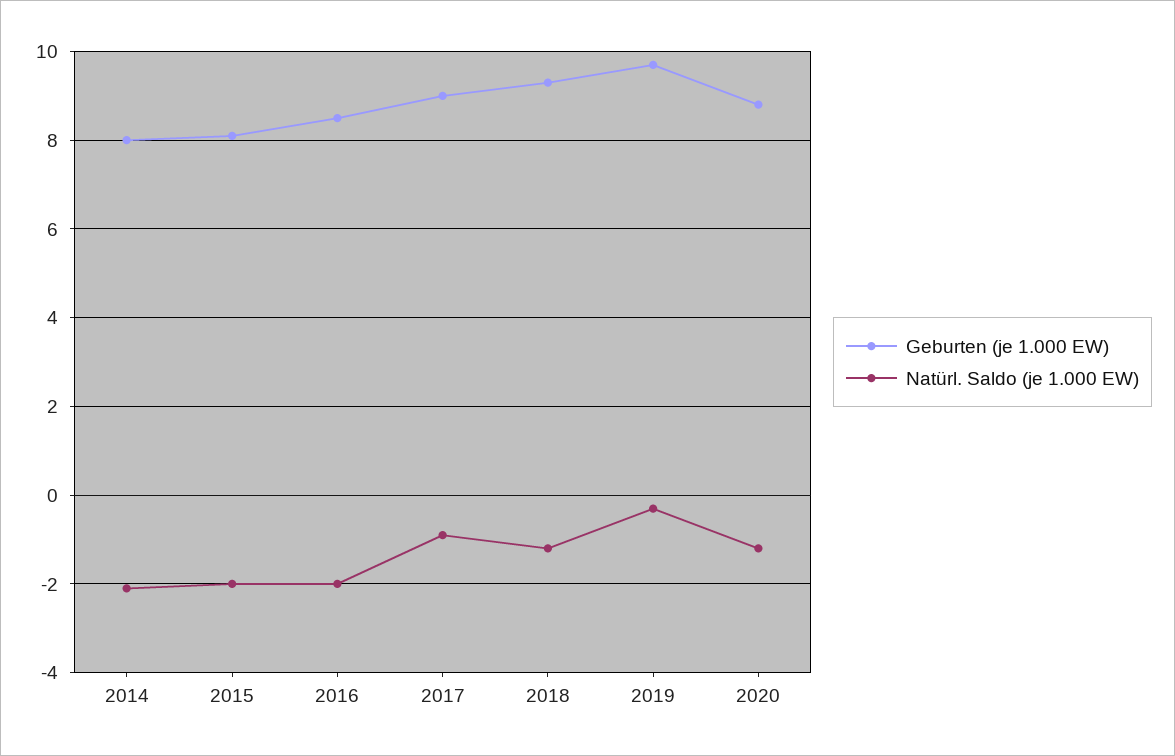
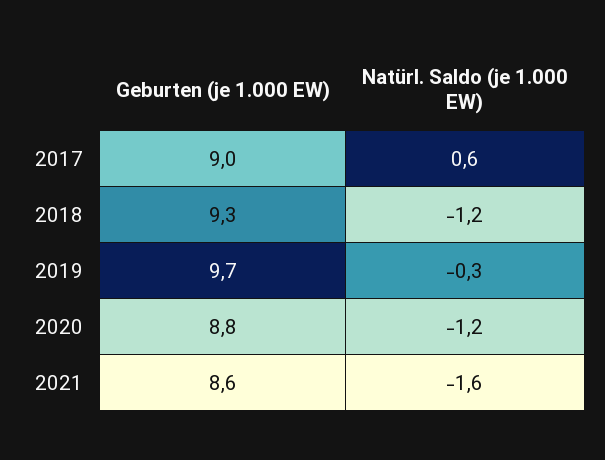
Geburten (je 1.000 EW), 2014: 8 -> none
Natürl. Saldo (je 1.000 EW), 2014: -2 -> none
Geburten (je 1.000 EW), 2015: 8 -> none
Natürl. Saldo (je 1.000 EW), 2015: -2 -> none
Geburten (je 1.000 EW), 2016: 8.5 -> none
Natürl. Saldo (je 1.000 EW), 2016: -2 -> none
Natürl. Saldo (je 1.000 EW), 2017: -1 -> 0.6
Geburten (je 1.000 EW), 2021: none -> 8.6
Natürl. Saldo (je 1.000 EW), 2021: none -> -1.6

